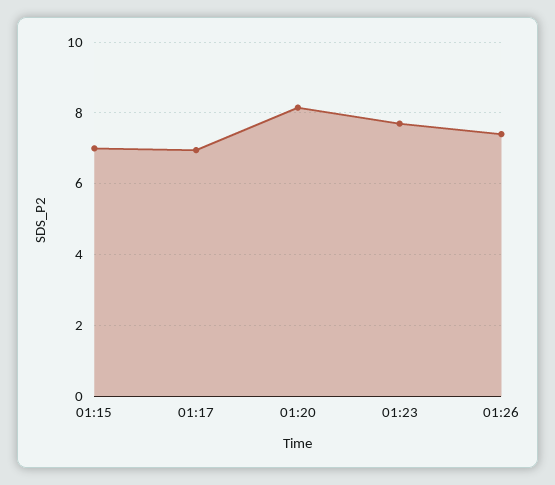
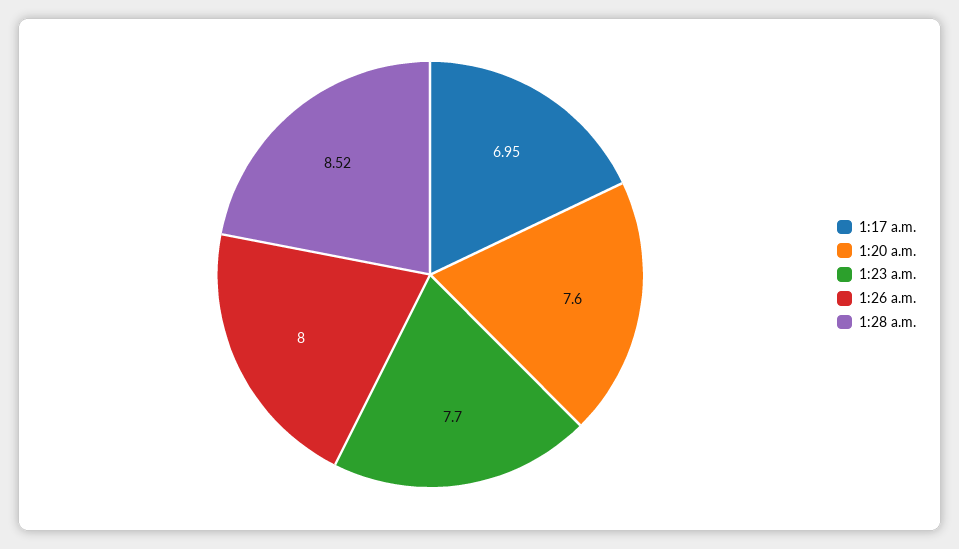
01:15: 7 -> none
01:20: 8.2 -> 7.6
01:26: 7.4 -> 8
1:28 a.m.: none -> 8.52

